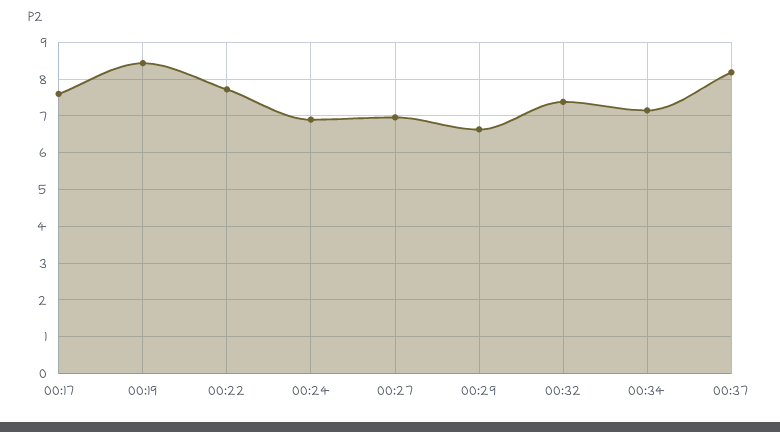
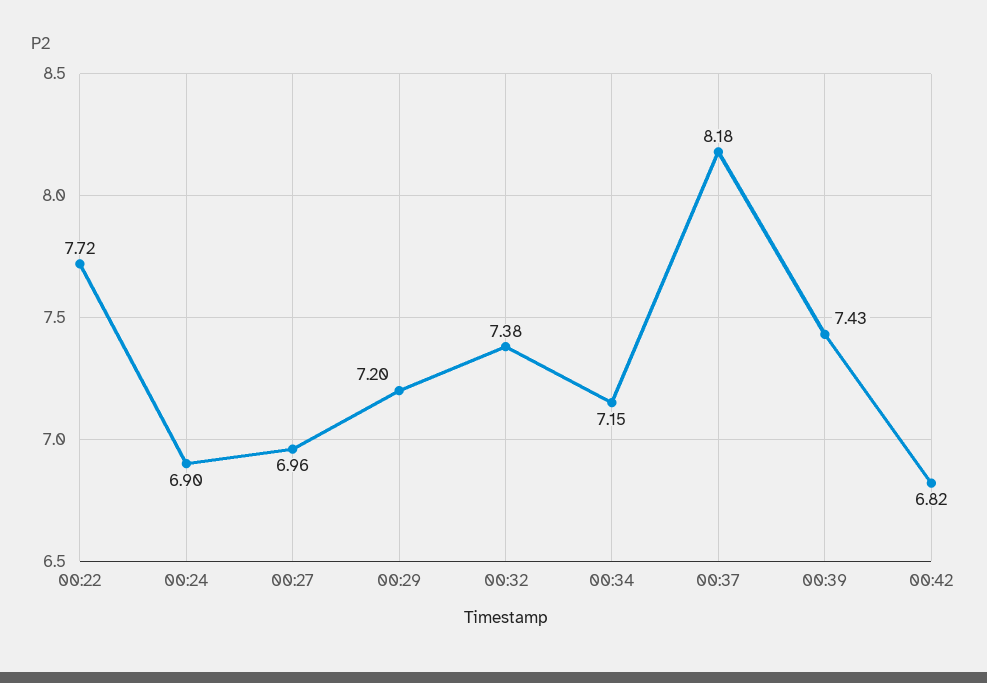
00:17: 7.6 -> none
00:19: 8.4 -> none
00:29: 6.6 -> 7.2
00:39: none -> 7.43
00:42: none -> 6.82

